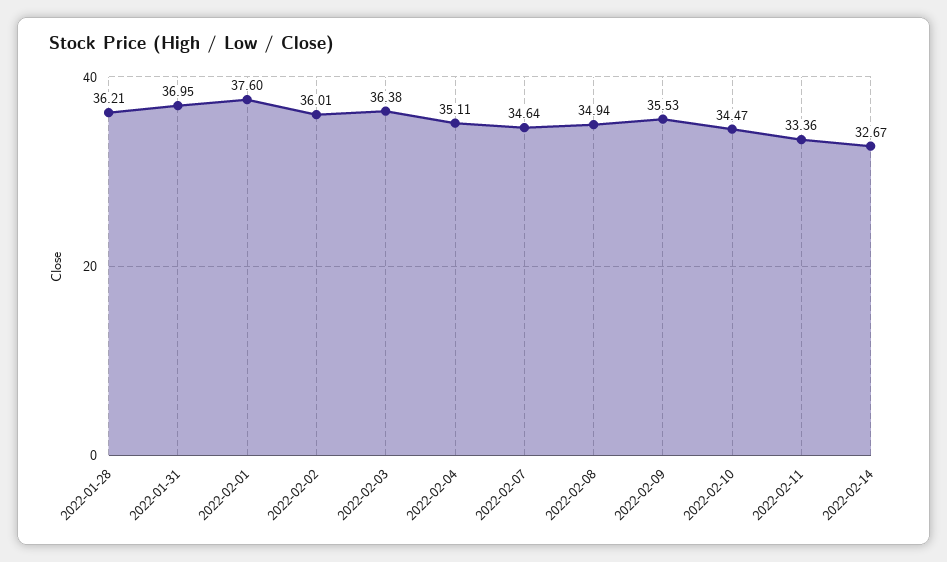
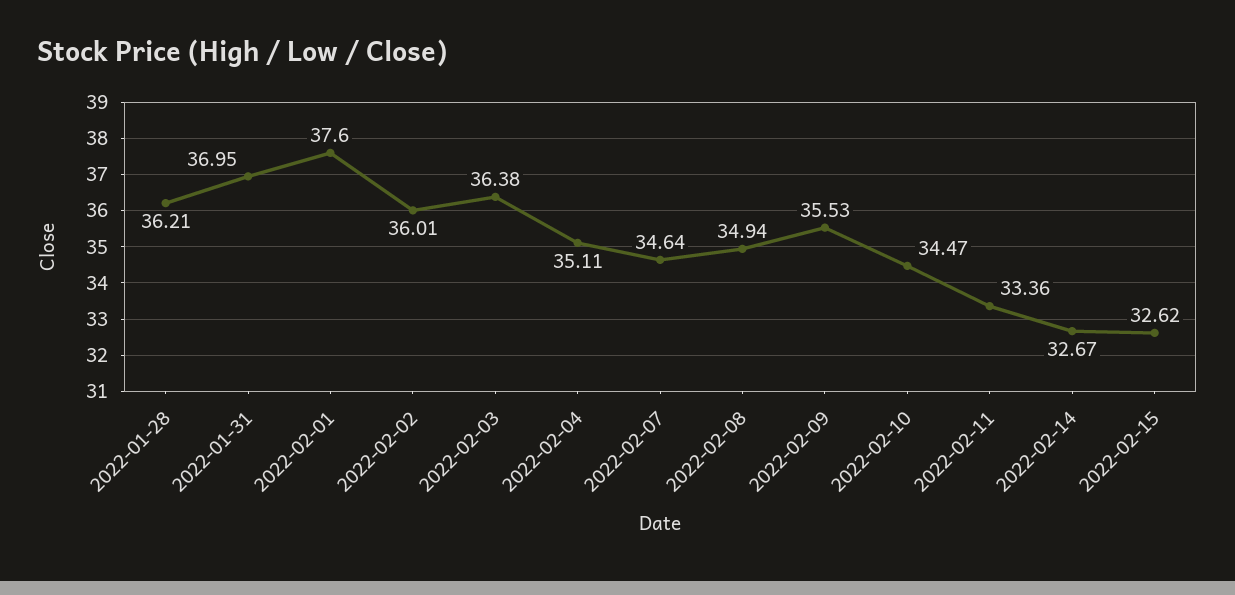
2022-02-15: none -> 32.62

